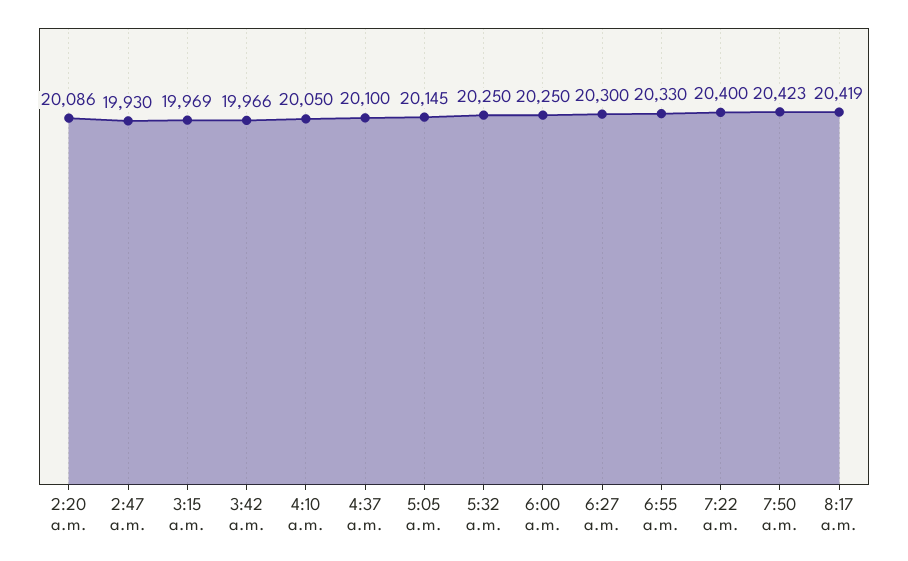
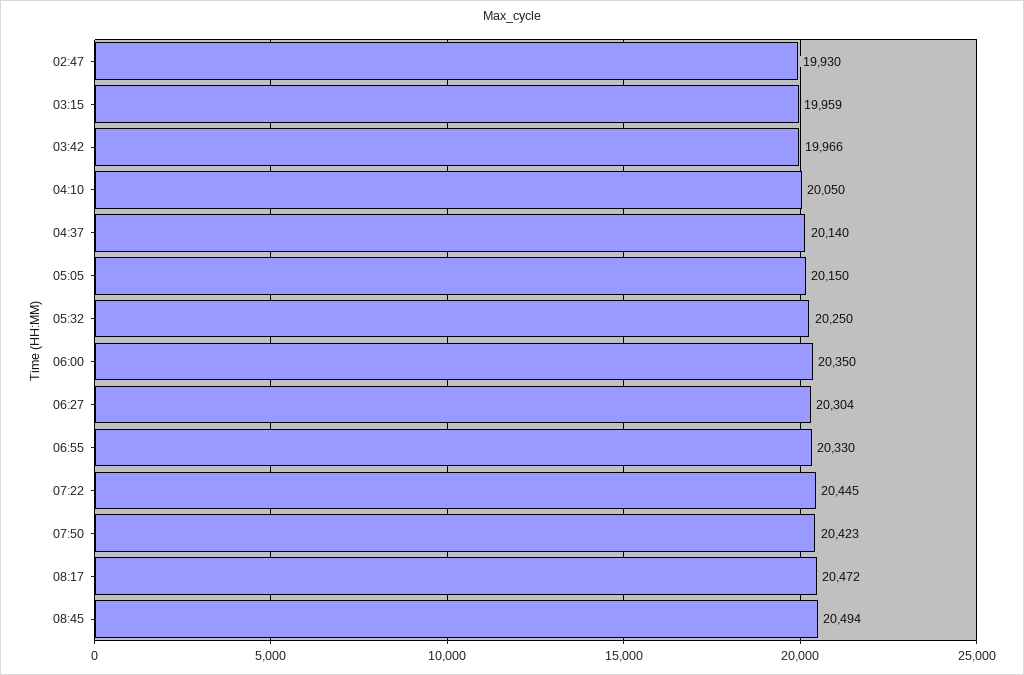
2:20 a.m.: 20086 -> none
3:15 a.m.: 19969 -> 19959
4:37 a.m.: 20100 -> 20140
5:05 a.m.: 20145 -> 20150
6:00 a.m.: 20250 -> 20350
6:27 a.m.: 20300 -> 20304
7:22 a.m.: 20400 -> 20445
8:17 a.m.: 20419 -> 20472
08:45: none -> 20494

